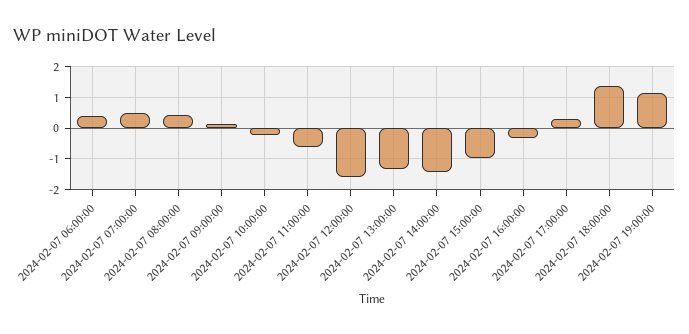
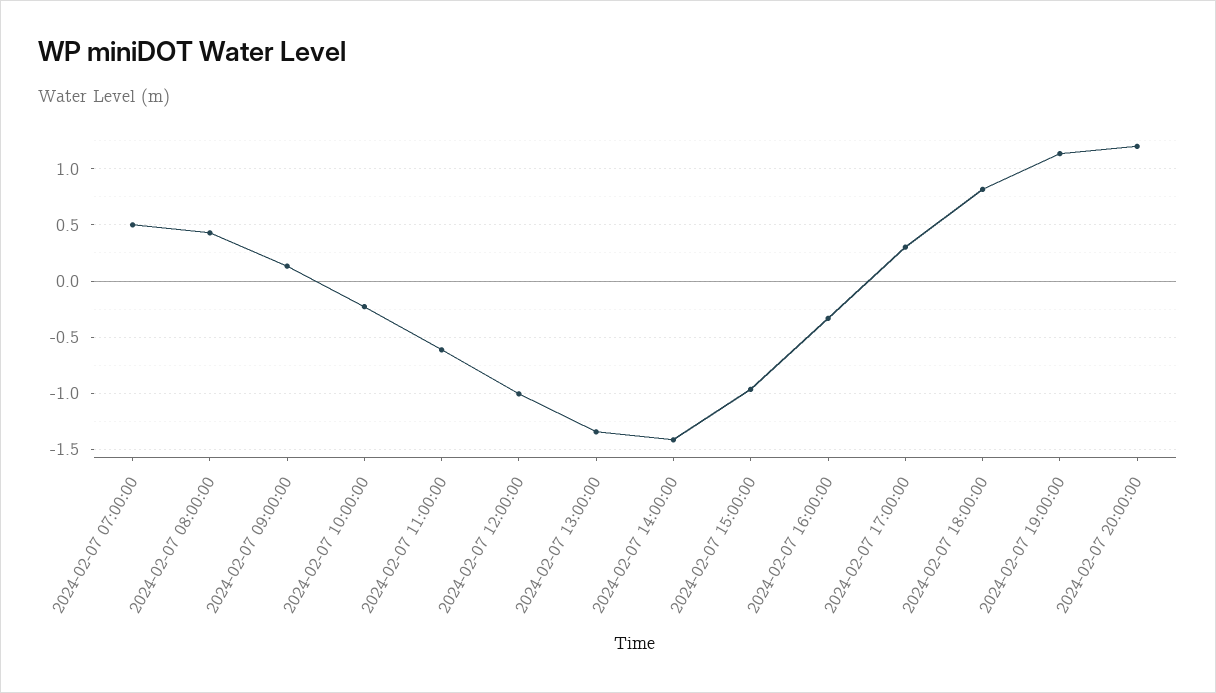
2024-02-07 06:00:00: 0.4 -> none
2024-02-07 12:00:00: -1.6 -> -1
2024-02-07 18:00:00: 1.4 -> 0.8
2024-02-07 20:00:00: none -> 1.2

